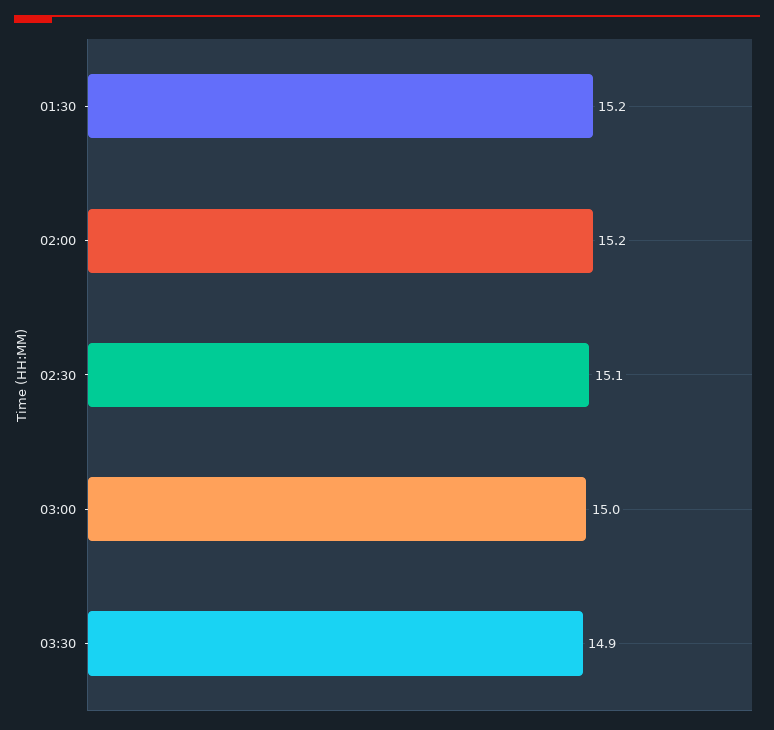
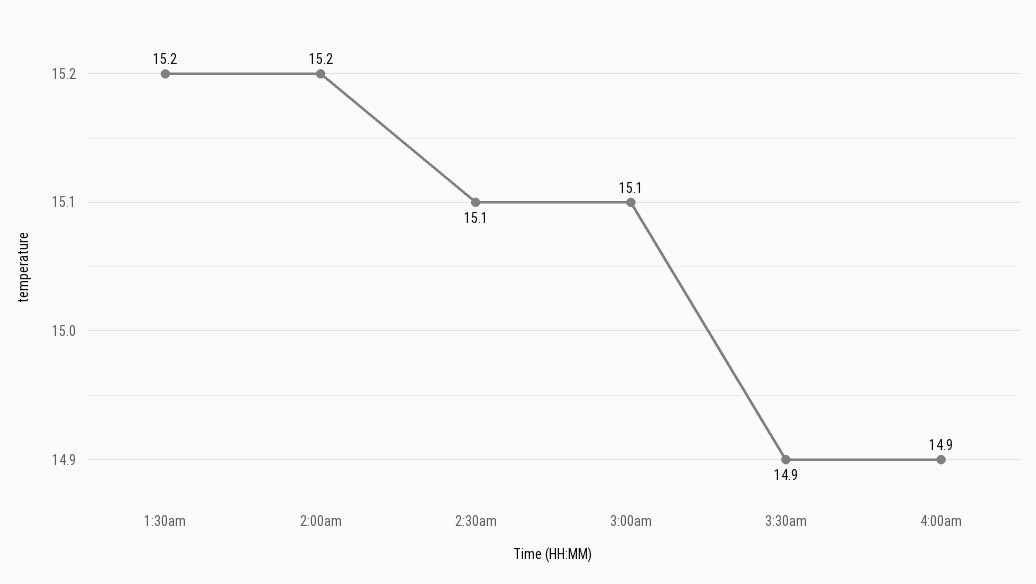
03:00: 15 -> 15.1
4:00am: none -> 14.9

